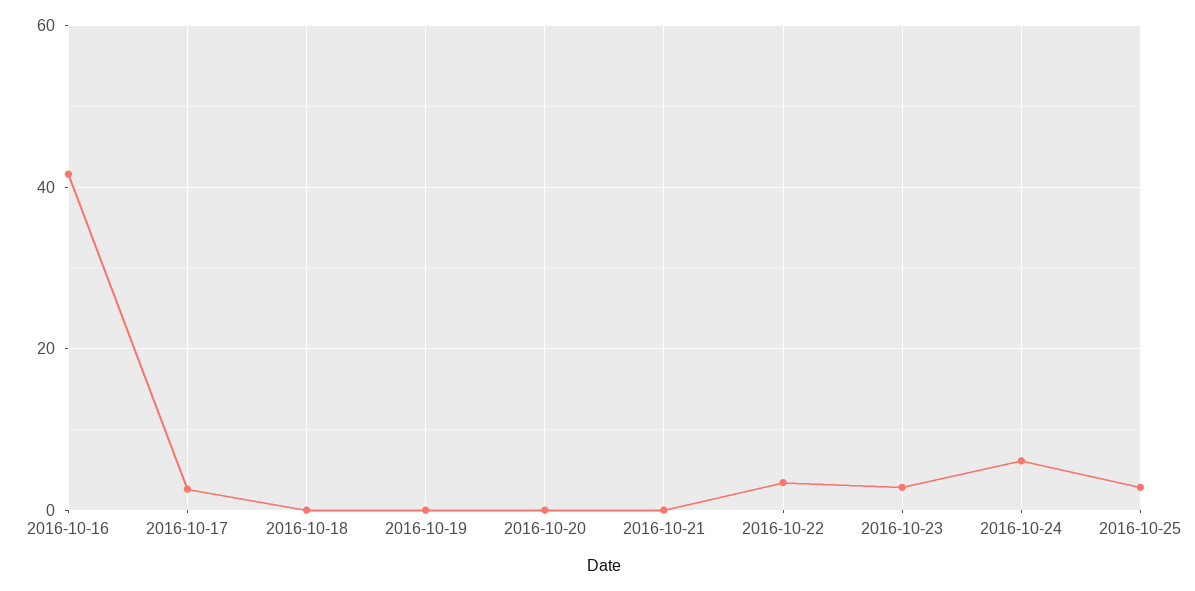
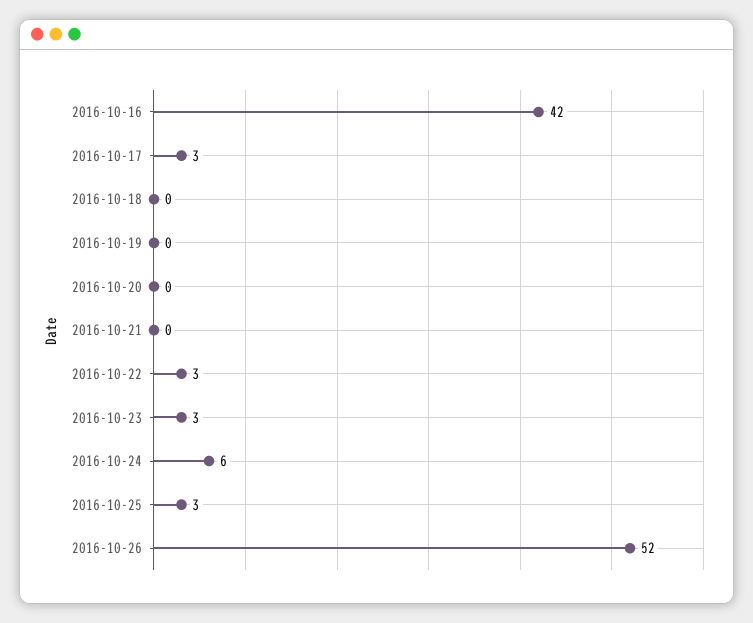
2016-10-26: none -> 52

